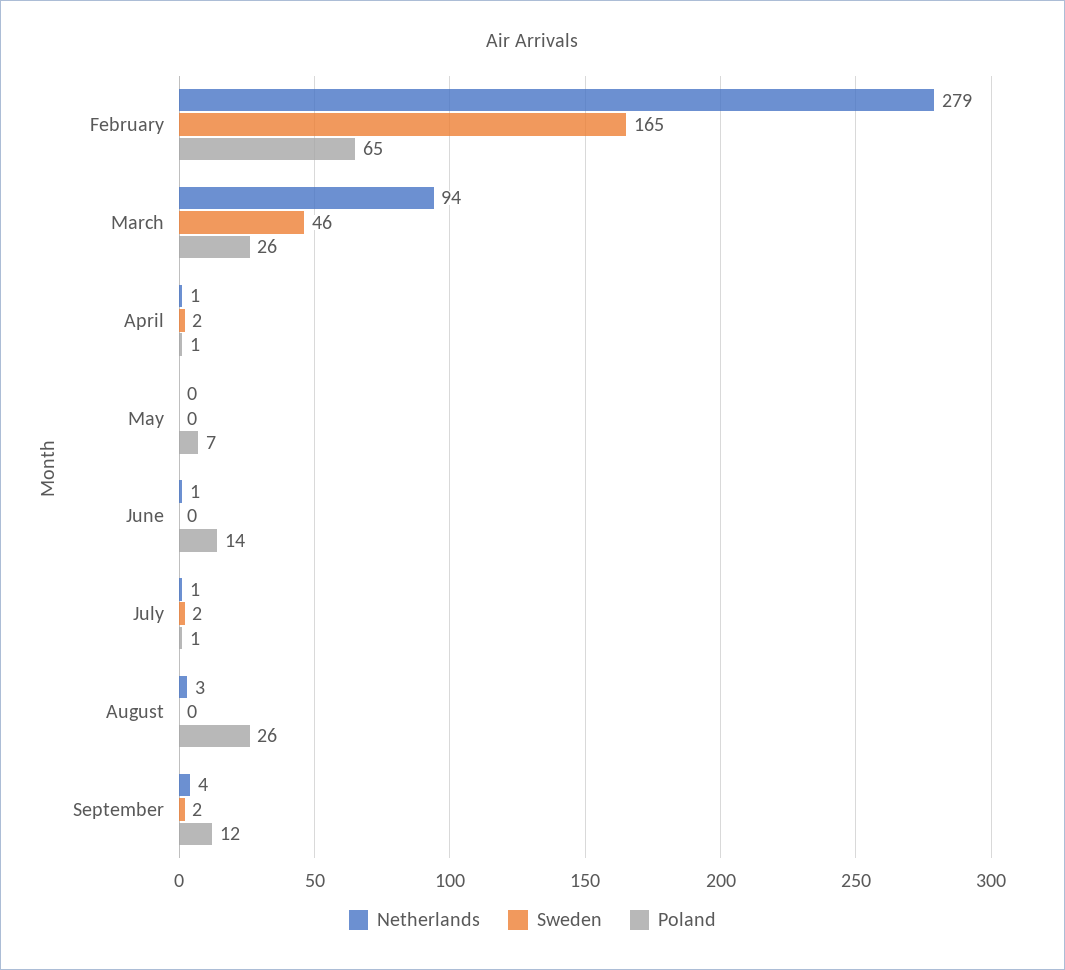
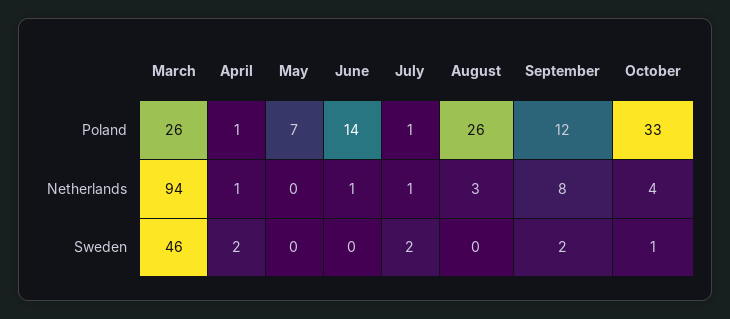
Netherlands, February: 279 -> none
Sweden, February: 165 -> none
Poland, February: 65 -> none
Netherlands, September: 4 -> 8
Poland, October: none -> 33
Netherlands, October: none -> 4
Sweden, October: none -> 1

